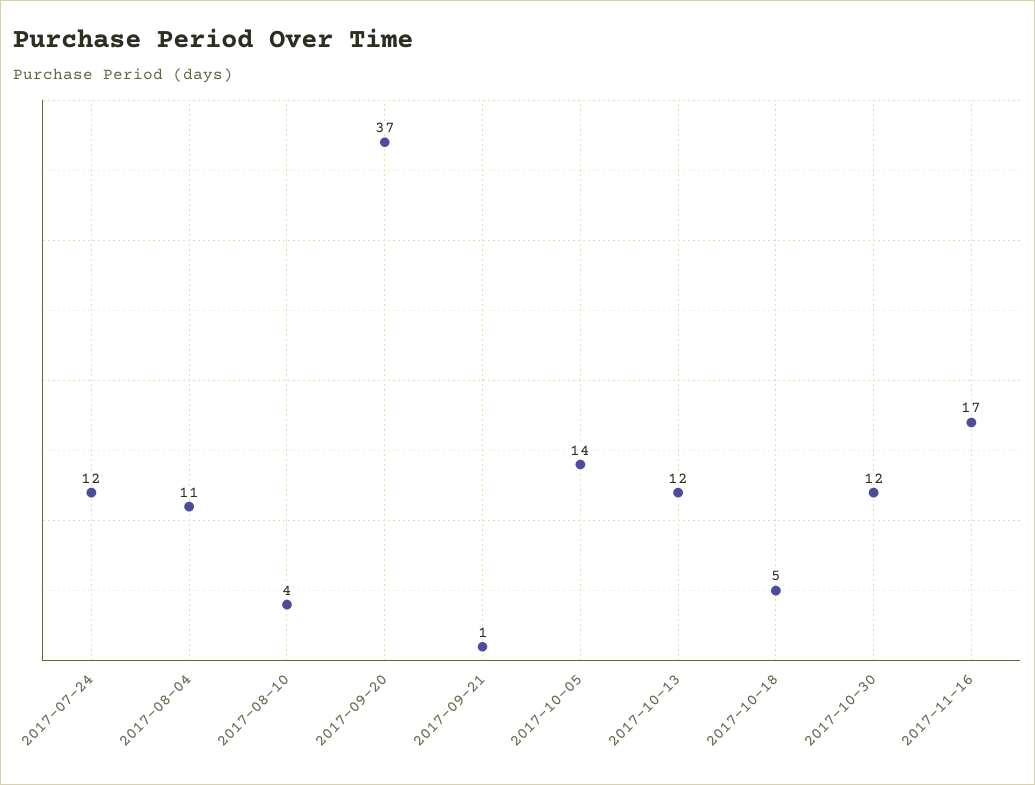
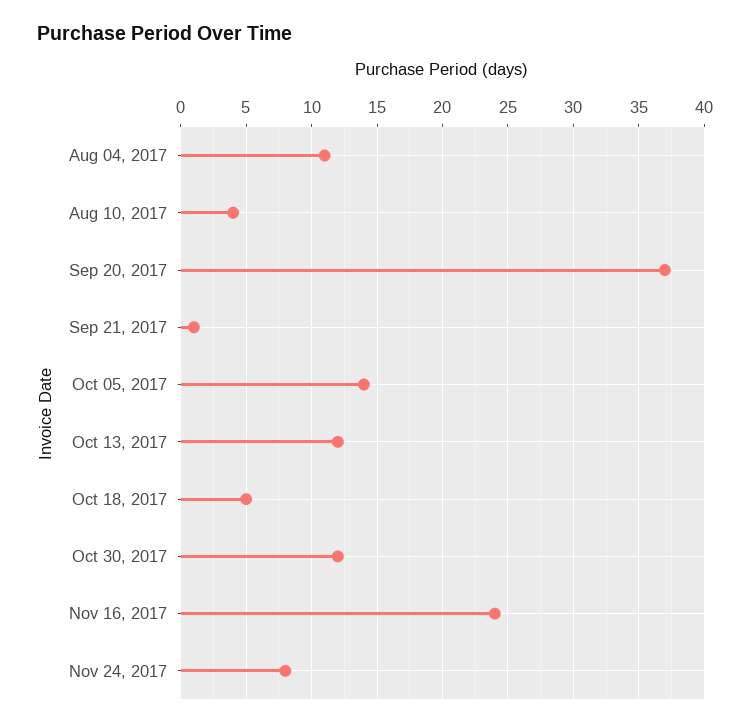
2017-07-24: 12 -> none
2017-11-16: 17 -> 24
Nov 24, 2017: none -> 8

